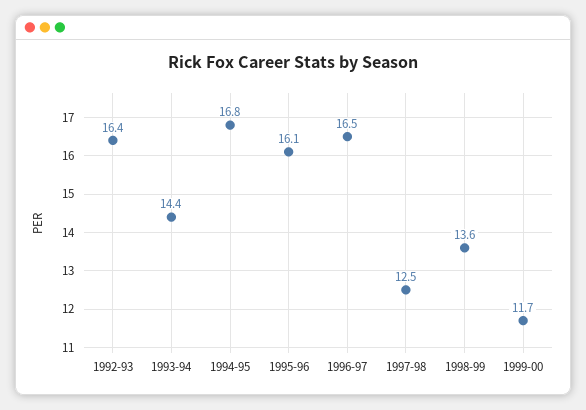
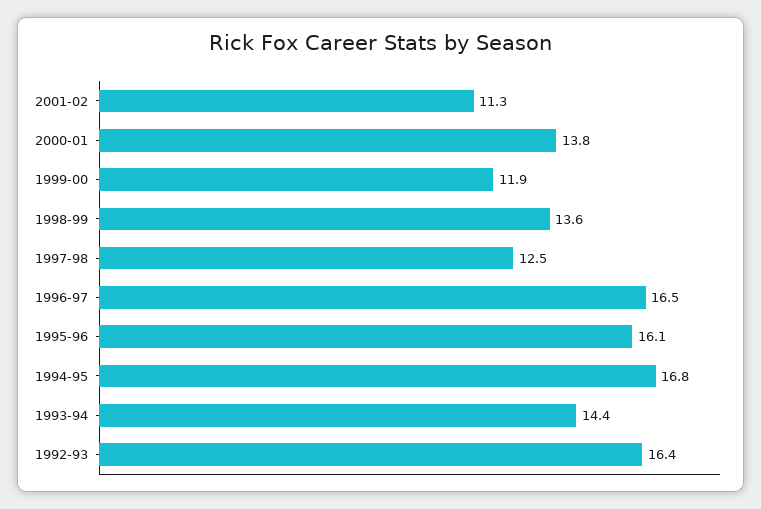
1999-00: 11.7 -> 11.9
2001-02: none -> 11.3
2000-01: none -> 13.8

